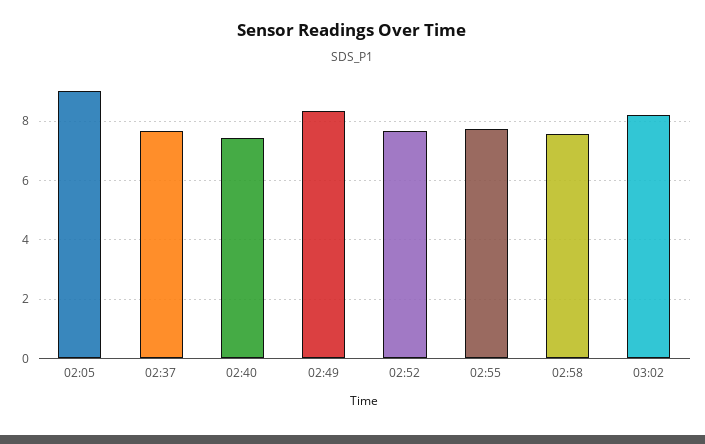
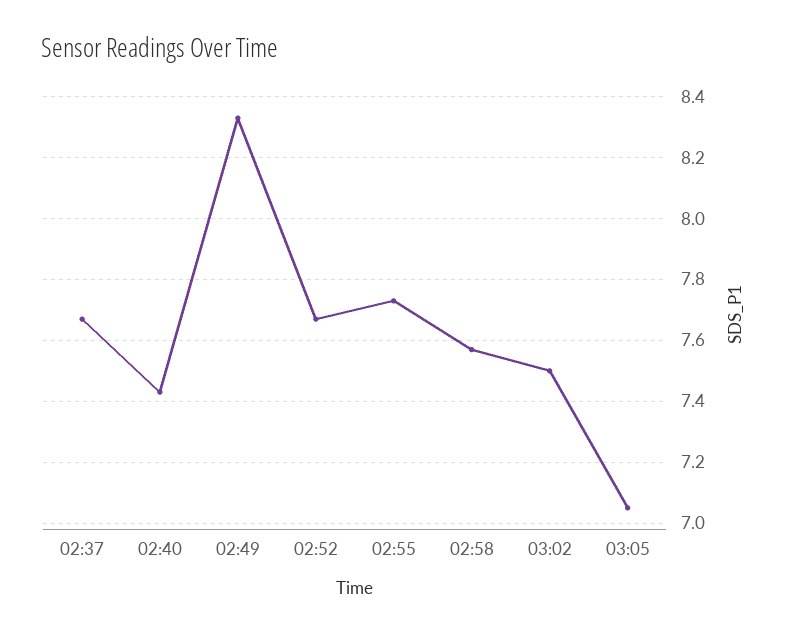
02:05: 9 -> none
03:02: 8.25 -> 7.5
03:05: none -> 7.05

